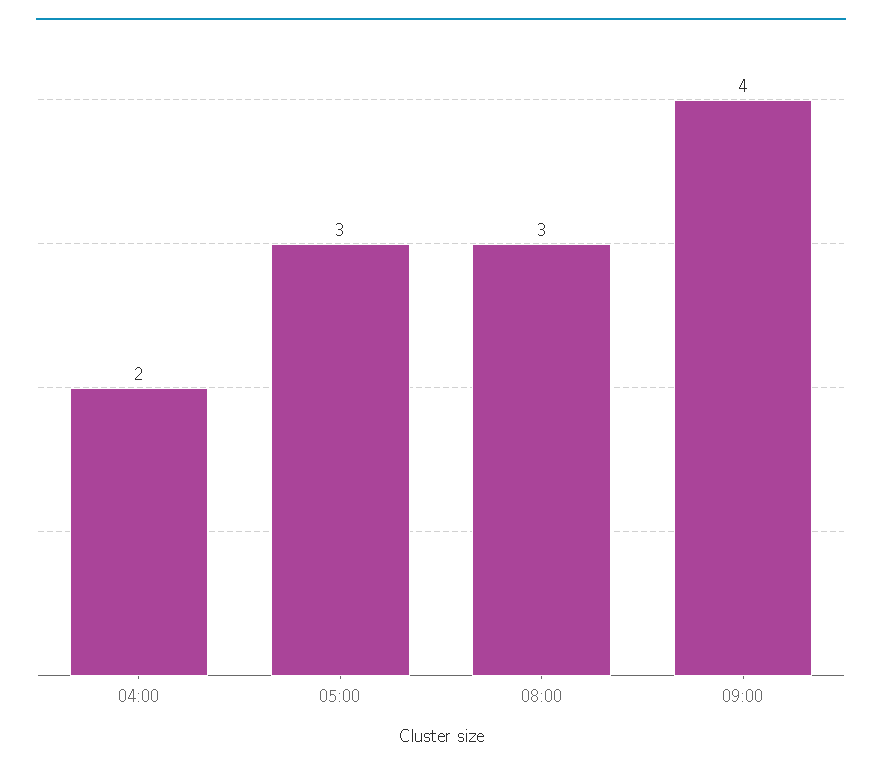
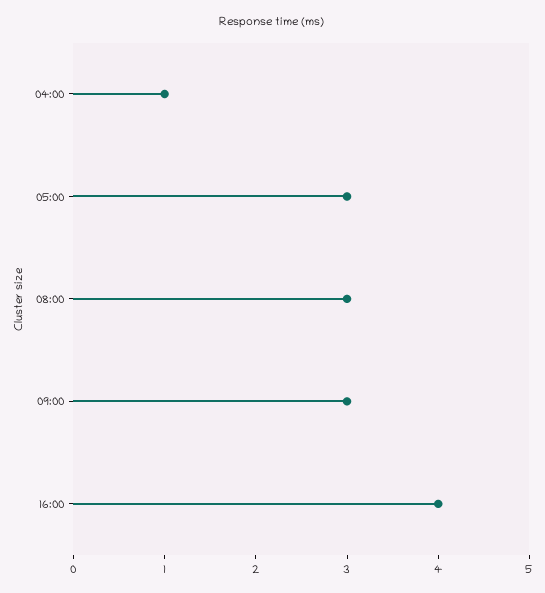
04:00: 2 -> 1
09:00: 4 -> 3
16:00: none -> 4

